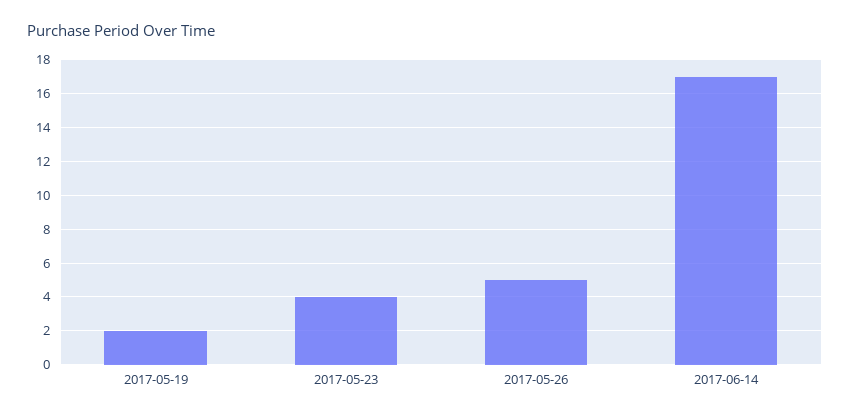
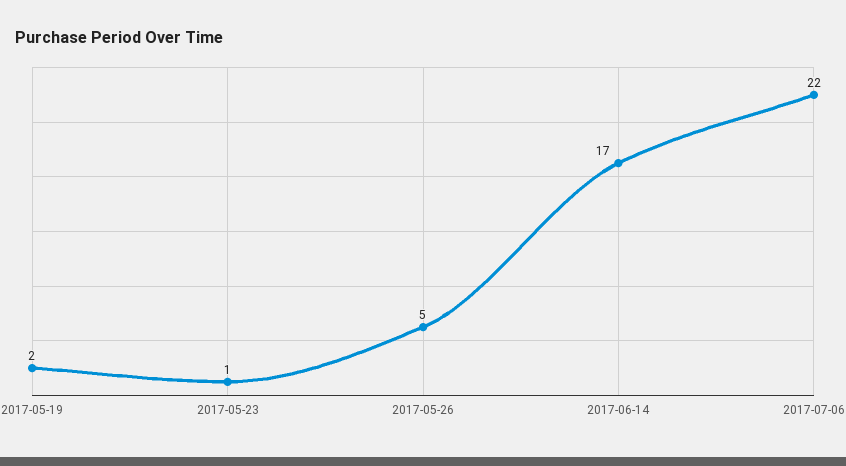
2017-05-23: 4 -> 1
2017-07-06: none -> 22

